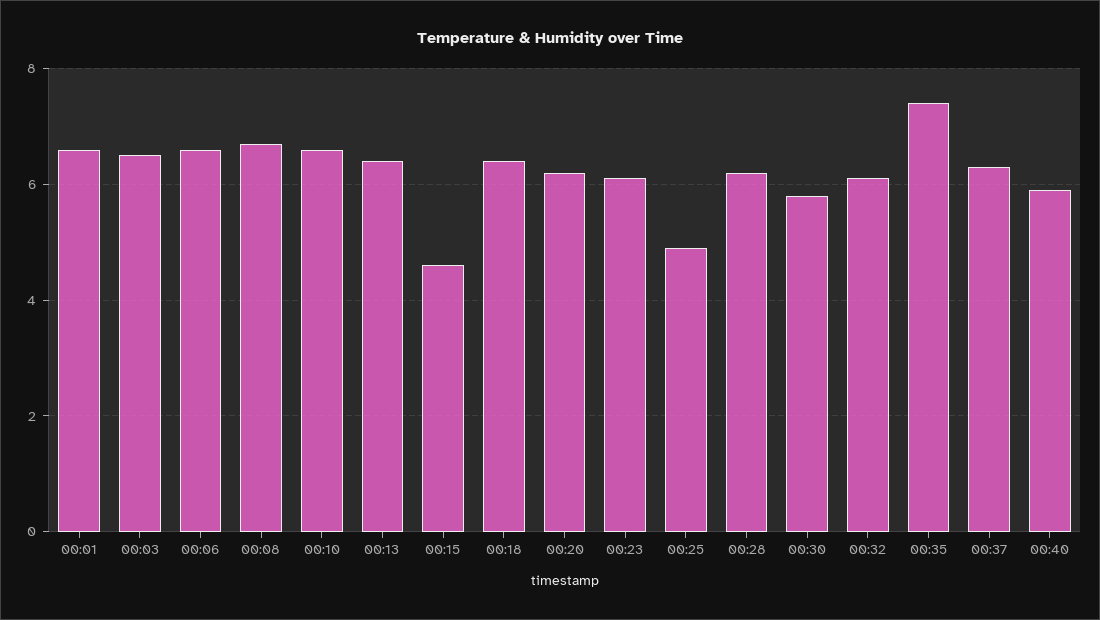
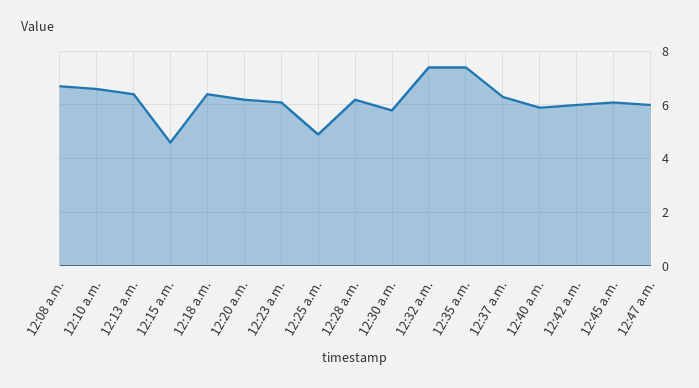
00:01: 6.5 -> none
00:03: 6.5 -> none
00:06: 6.5 -> none
00:32: 6 -> 7.5
12:42 a.m.: none -> 6
12:45 a.m.: none -> 6
12:47 a.m.: none -> 6

